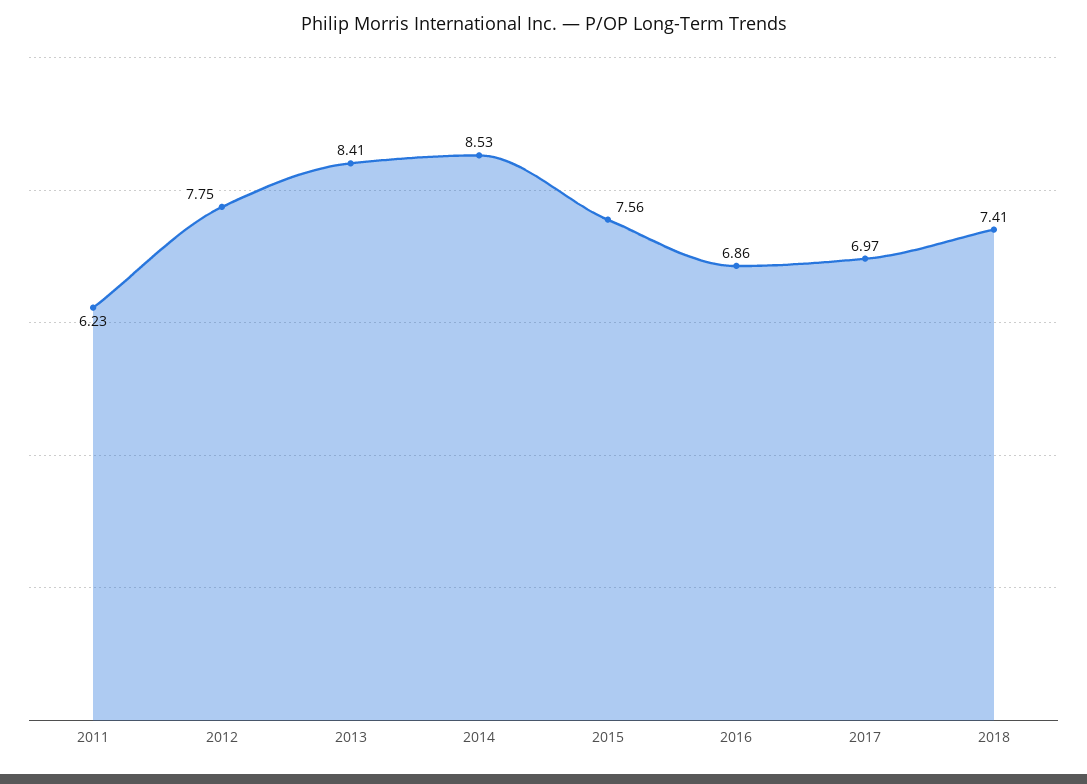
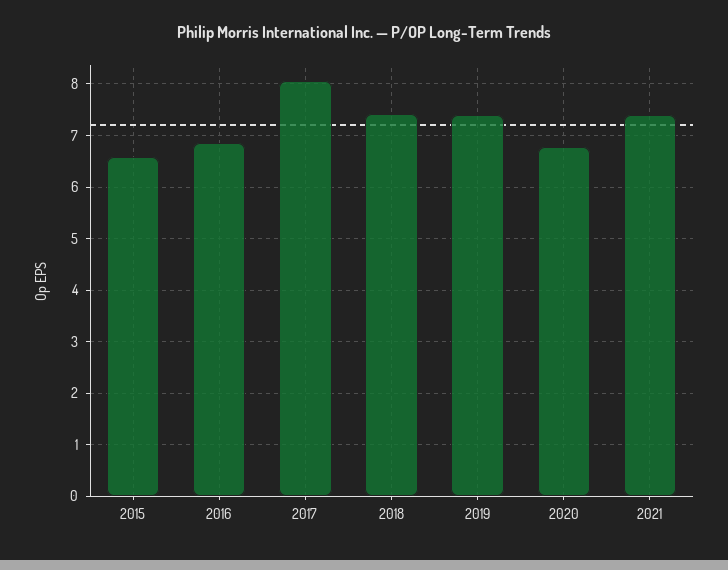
2011: 6.23 -> none
2012: 7.75 -> none
2013: 8.41 -> none
2014: 8.53 -> none
2015: 7.56 -> 6.6
2017: 6.97 -> 8
2019: none -> 7.4
2020: none -> 6.8
2021: none -> 7.4

